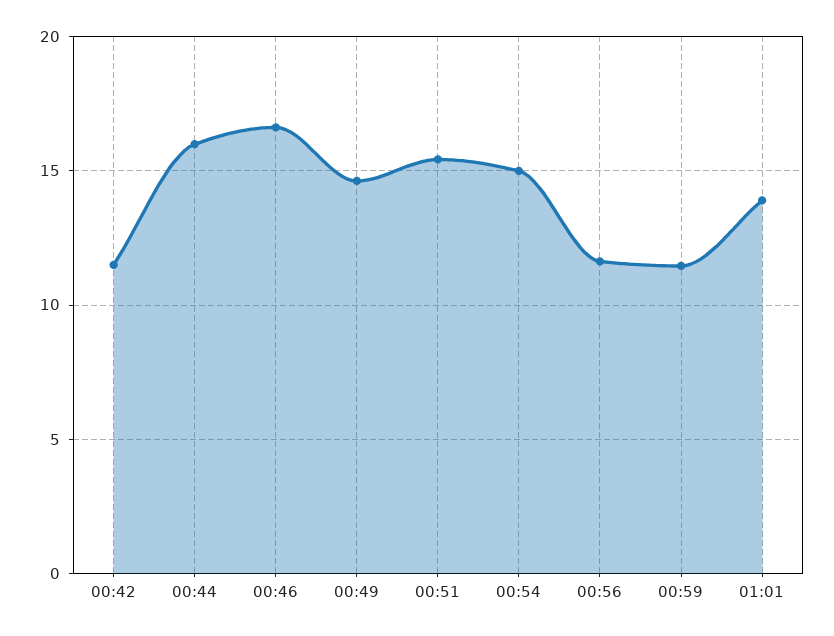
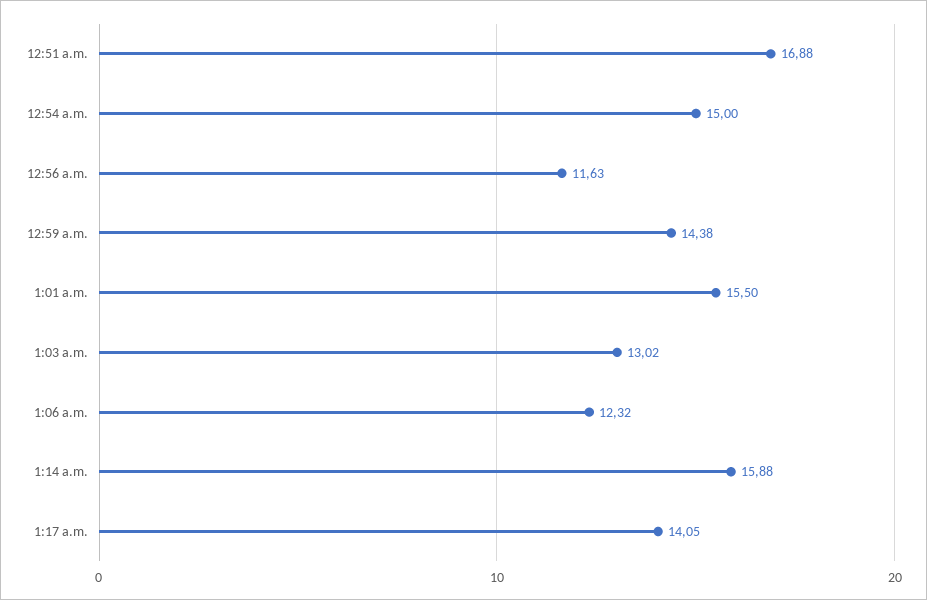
00:42: 11.5 -> none
00:44: 16 -> none
00:46: 16.5 -> none
00:49: 14.5 -> none
00:51: 15.5 -> 16.88
00:59: 11.5 -> 14.38
01:01: 14 -> 15.5
1:03 a.m.: none -> 13.02
1:06 a.m.: none -> 12.32
1:14 a.m.: none -> 15.88
1:17 a.m.: none -> 14.05

